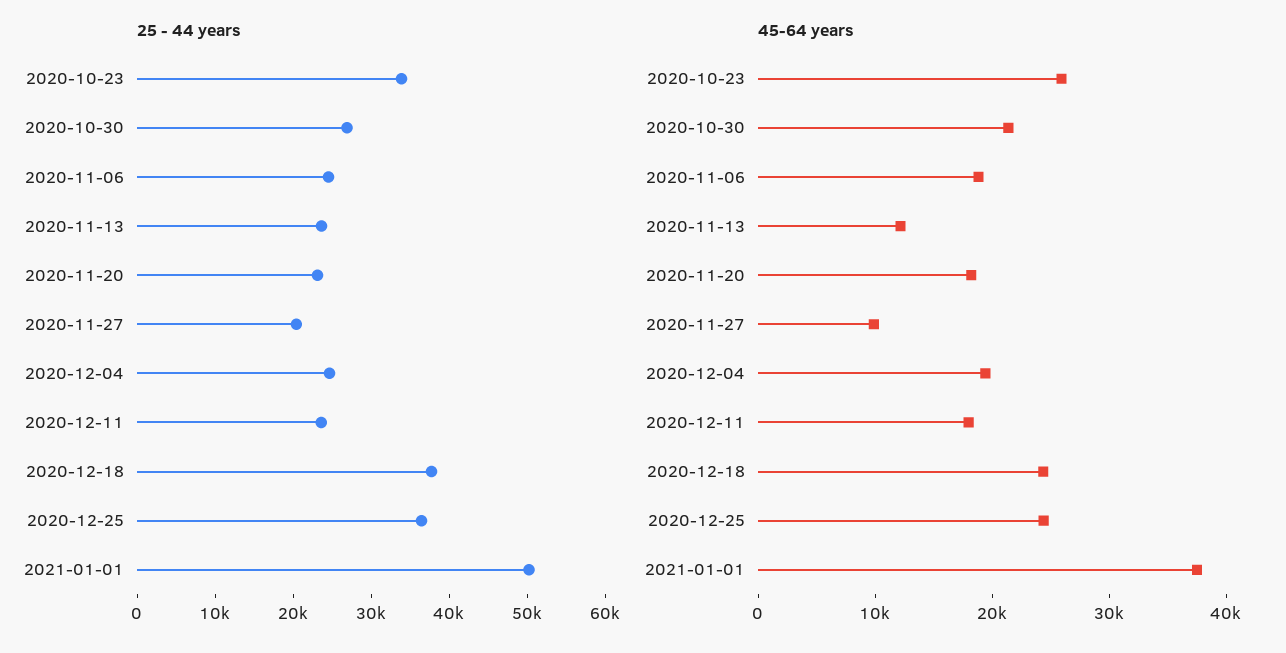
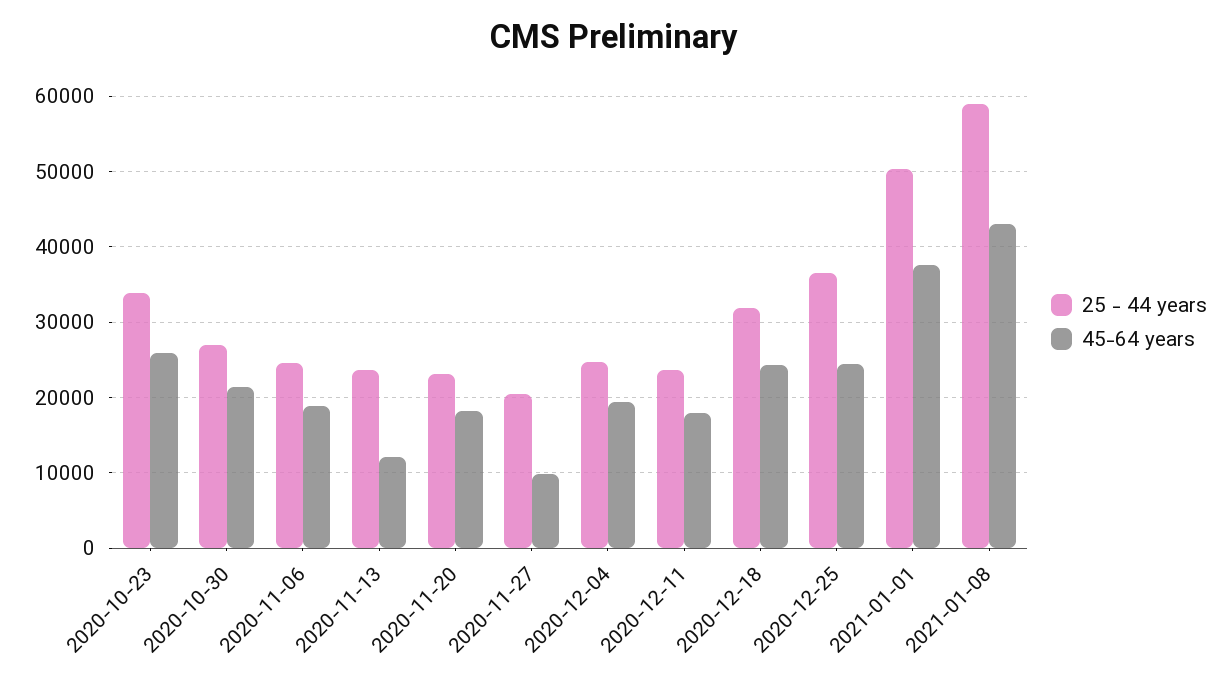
25 - 44 years, 2020-12-18: 38000 -> 32000
25 - 44 years, 2021-01-08: none -> 59000
45-64 years, 2021-01-08: none -> 43000

